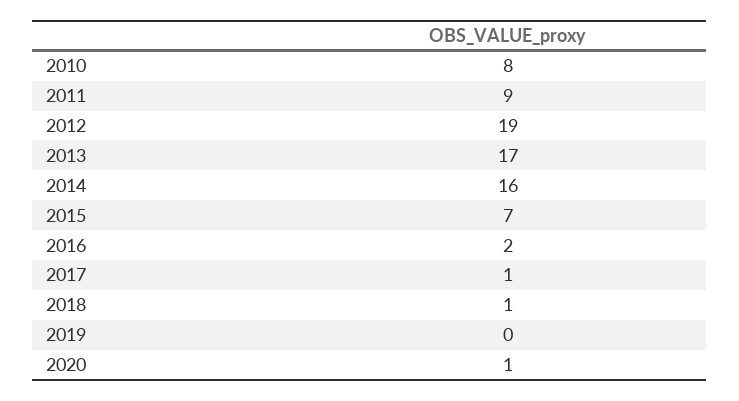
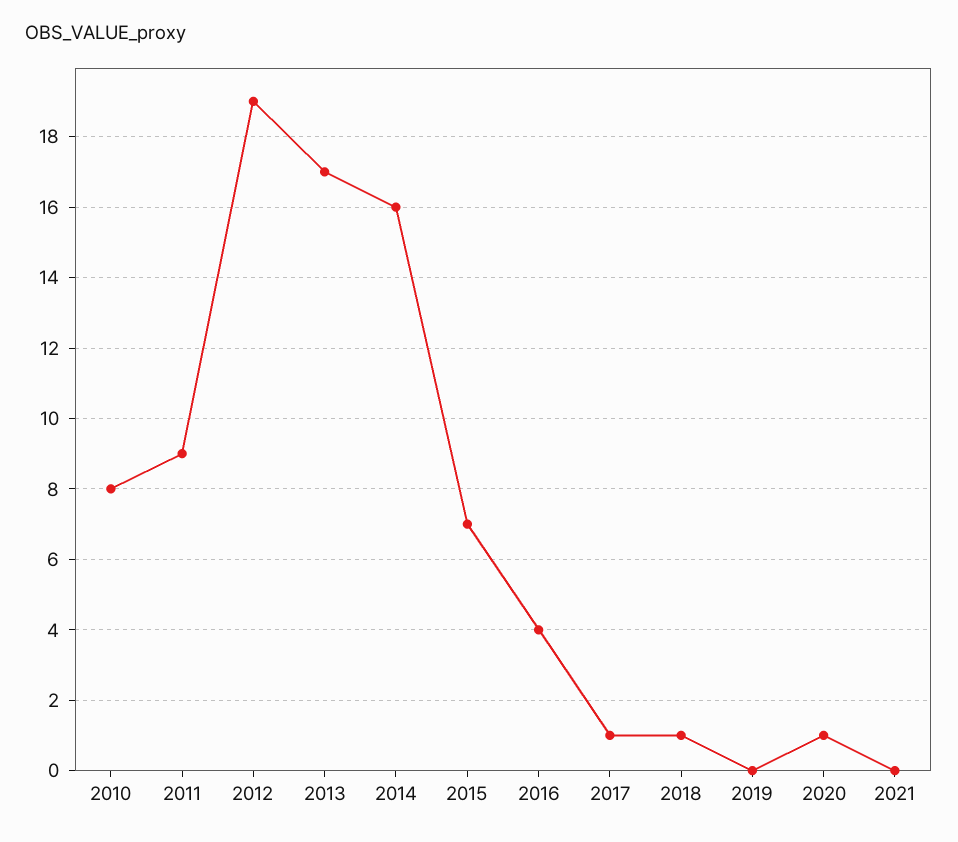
2016: 2 -> 4
2021: none -> 0

